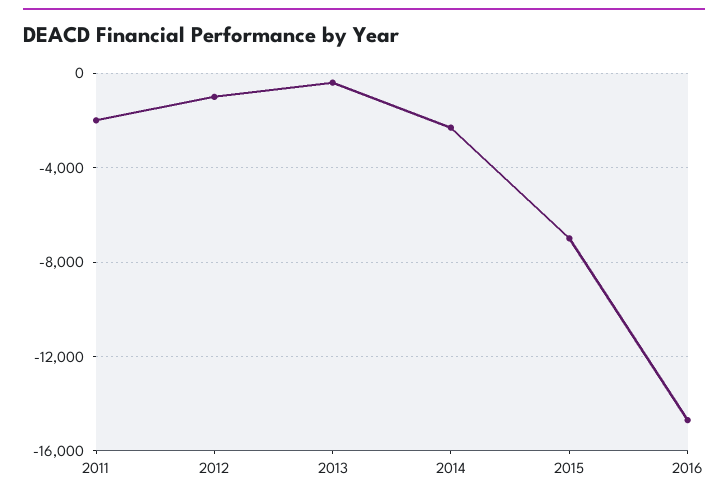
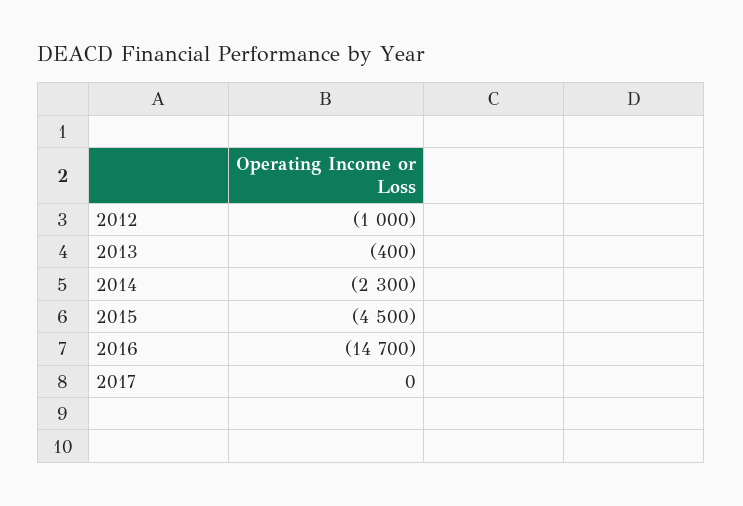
2011: -2000 -> none
2015: -7000 -> -4500
2017: none -> 0

